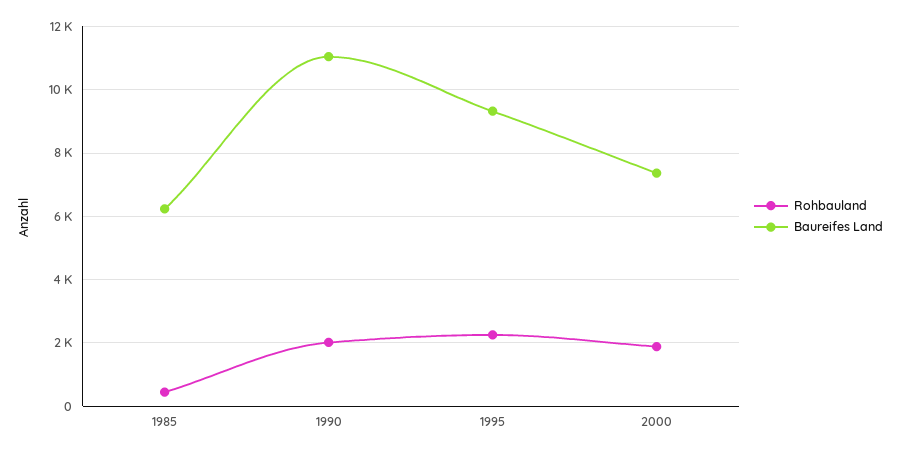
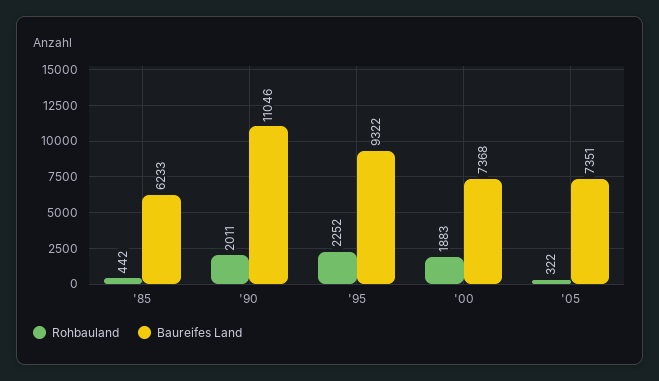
Rohbauland, '05: none -> 322
Baureifes Land, '05: none -> 7351

